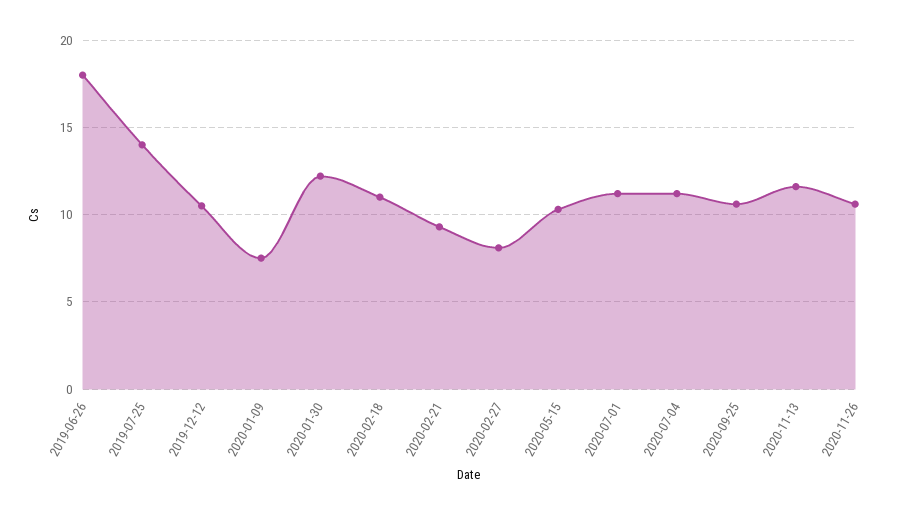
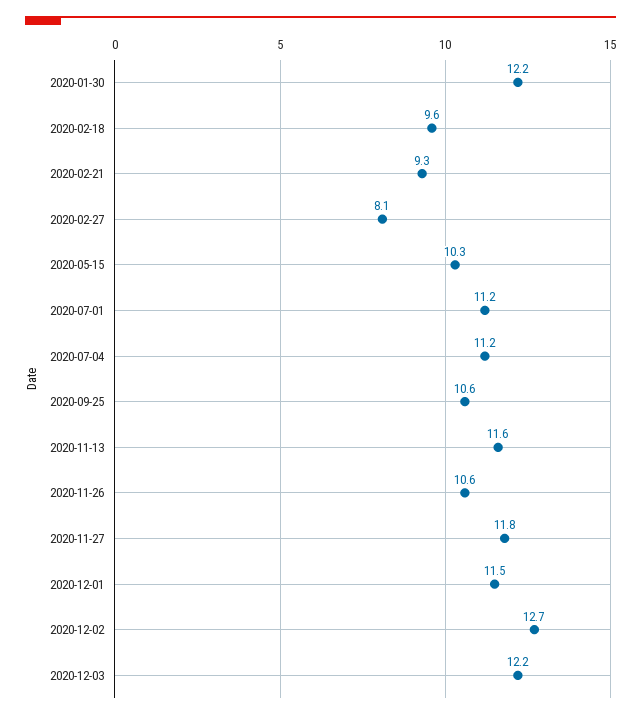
2019-06-26: 18 -> none
2019-07-25: 14 -> none
2019-12-12: 10.5 -> none
2020-01-09: 7.5 -> none
2020-02-18: 11 -> 9.6
2020-11-27: none -> 11.8
2020-12-01: none -> 11.5
2020-12-02: none -> 12.7
2020-12-03: none -> 12.2

